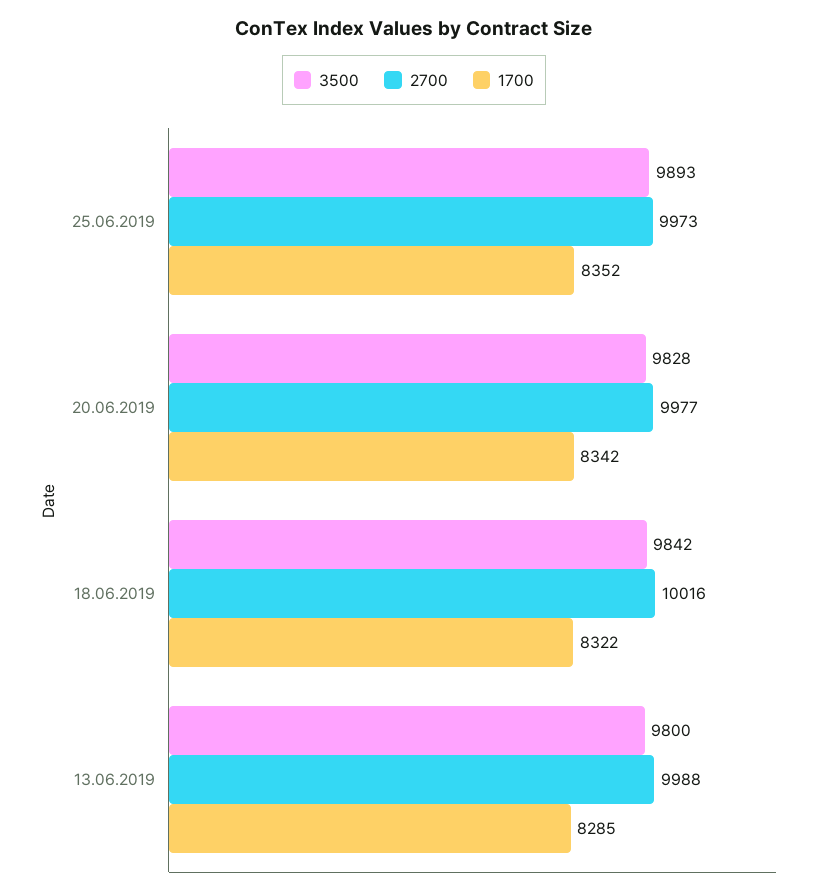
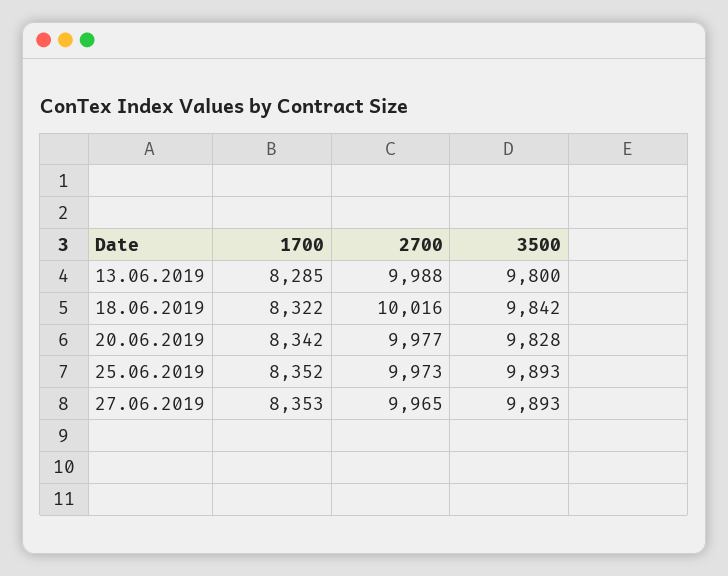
1700, 27.06.2019: none -> 8353
2700, 27.06.2019: none -> 9965
3500, 27.06.2019: none -> 9893

